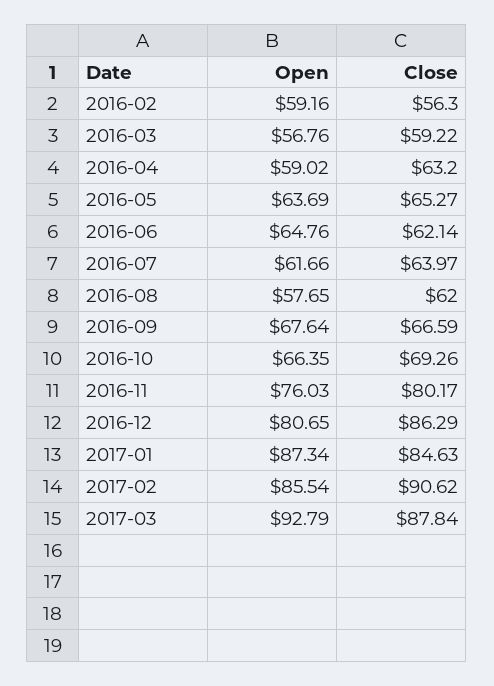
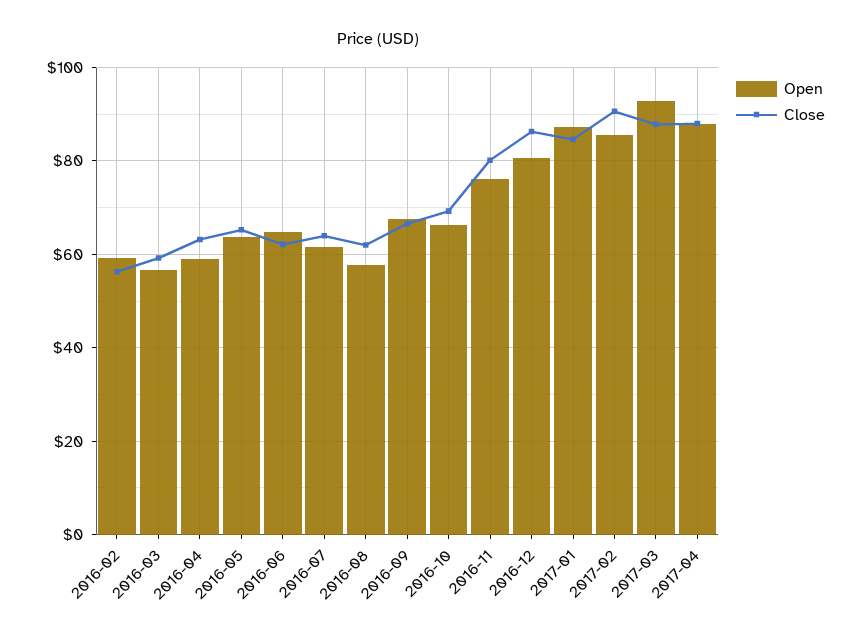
Open, 2017-04: none -> 88
Close, 2017-04: none -> 88

